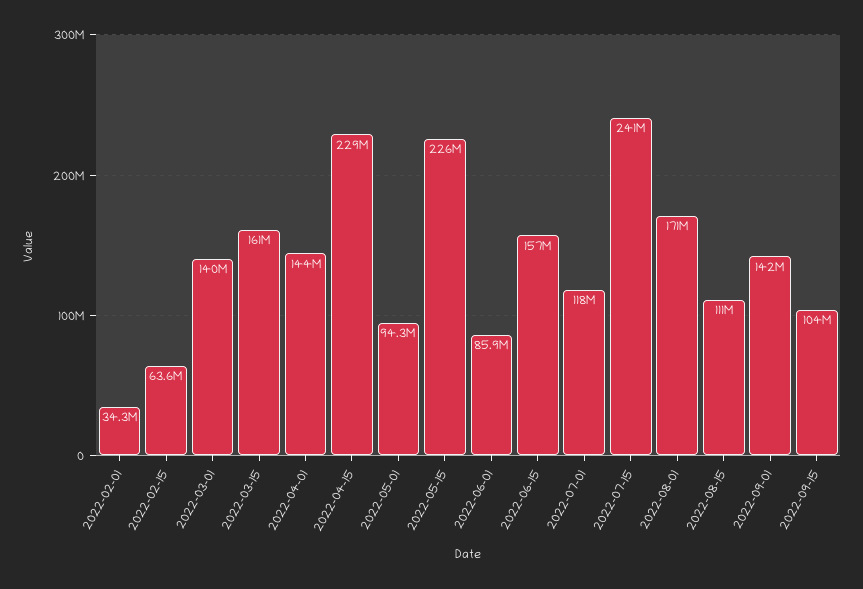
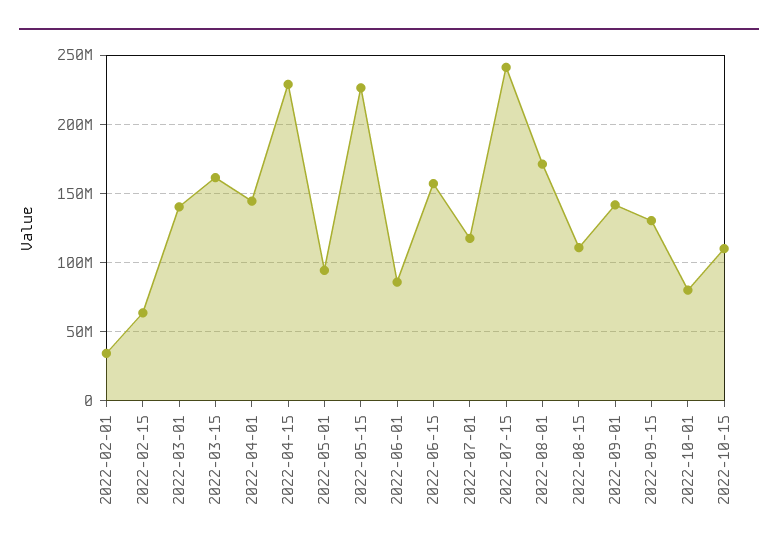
2022-09-15: 104000000 -> 130000000
2022-10-01: none -> 80000000
2022-10-15: none -> 110000000

